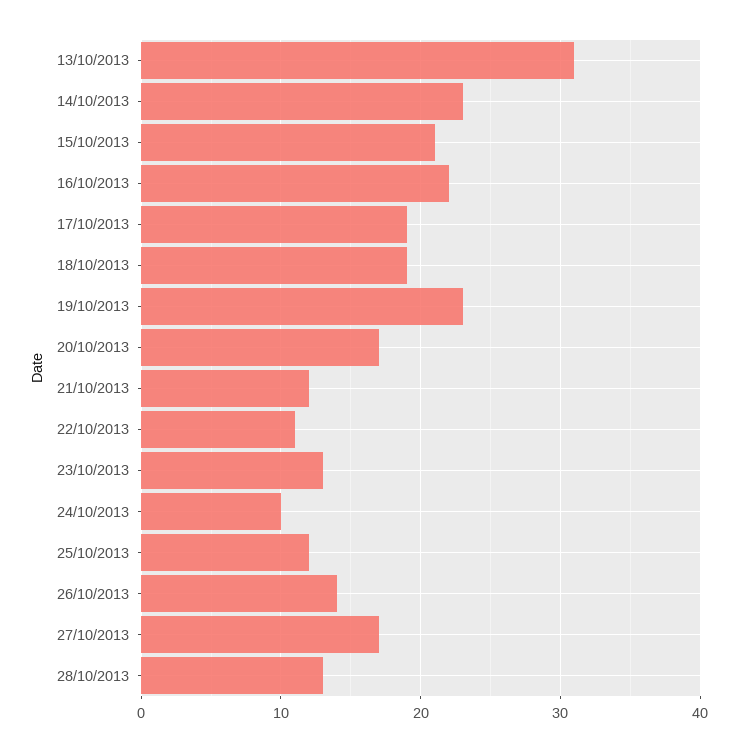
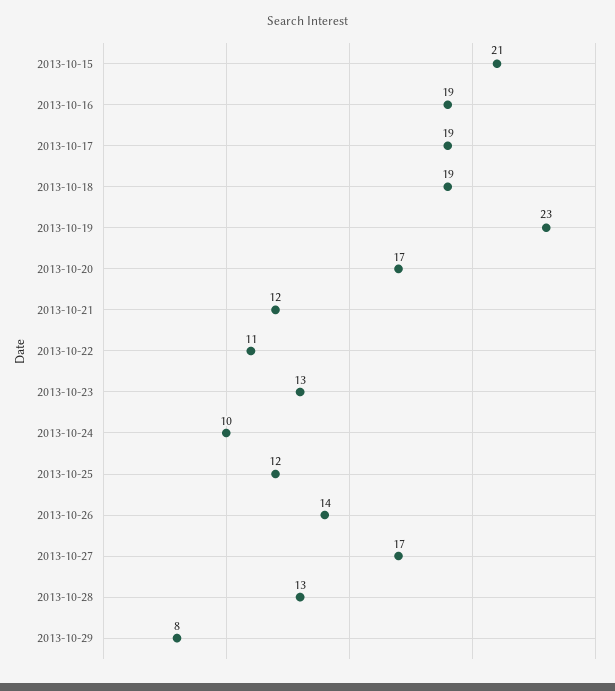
13/10/2013: 31 -> none
14/10/2013: 23 -> none
16/10/2013: 22 -> 19
2013-10-29: none -> 8

